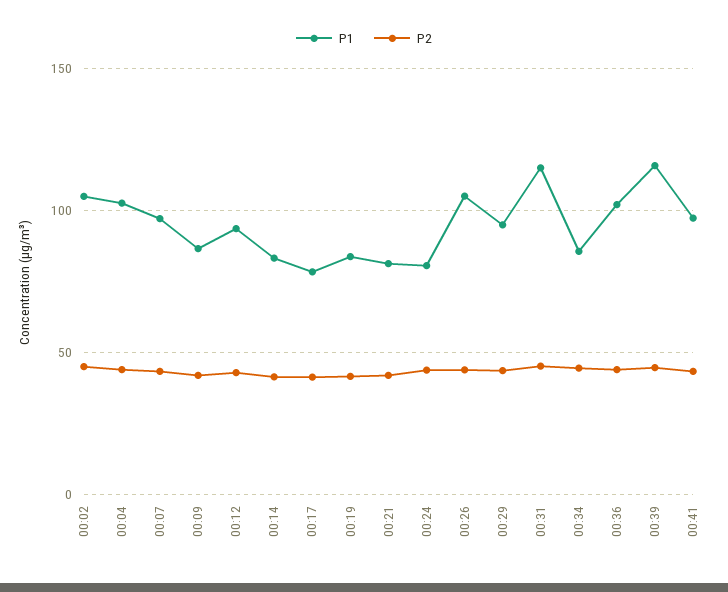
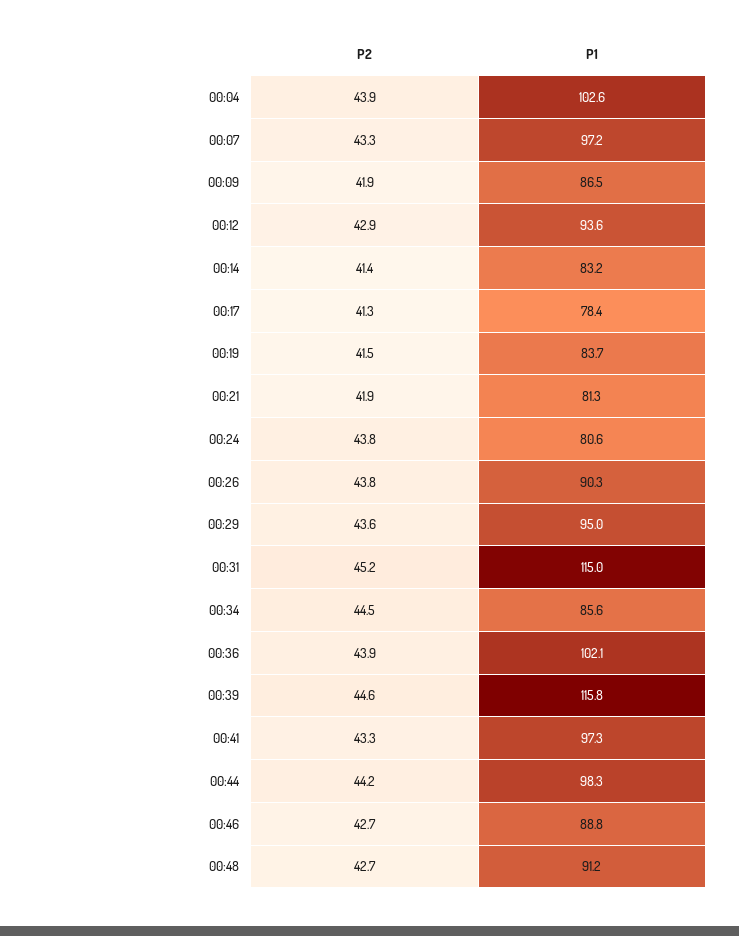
P1, 00:02: 105 -> none
P2, 00:02: 45 -> none
P1, 00:26: 105 -> 90.3
P2, 00:44: none -> 44.2
P1, 00:44: none -> 98.3
P2, 00:46: none -> 42.7
P1, 00:46: none -> 88.8
P2, 00:48: none -> 42.7
P1, 00:48: none -> 91.2

